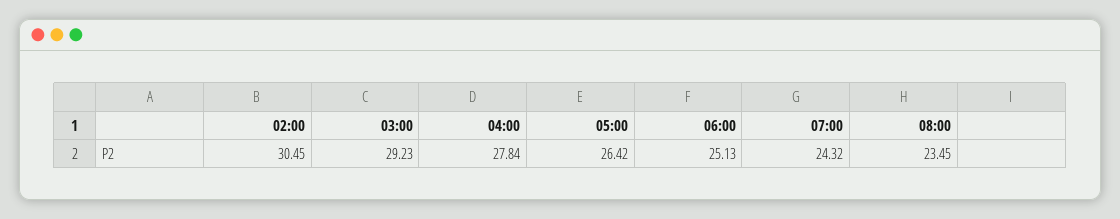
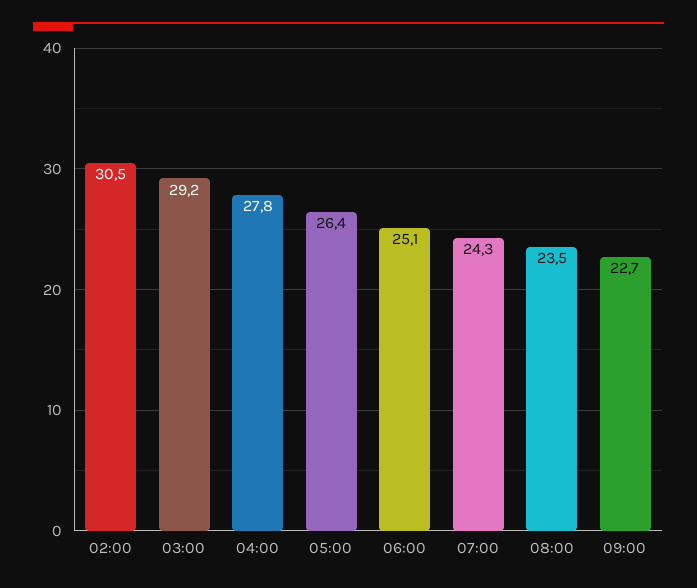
09:00: none -> 22.7

